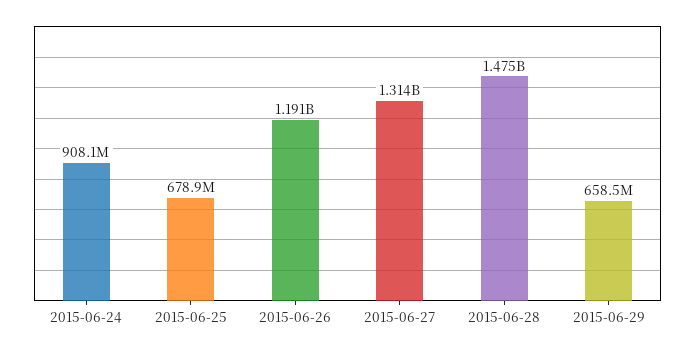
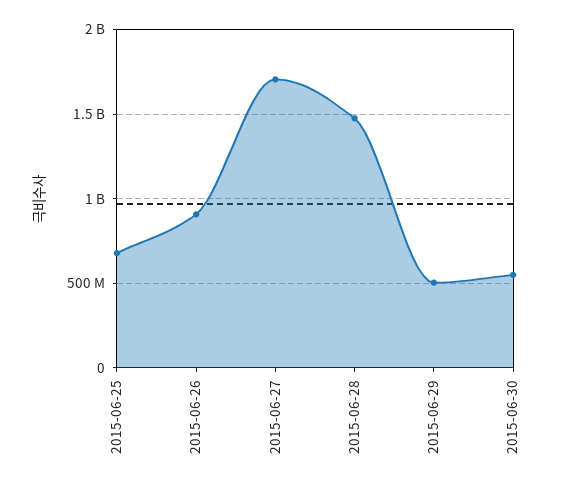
2015-06-24: 908100000 -> none
2015-06-26: 1191000000 -> 900000000
2015-06-27: 1314000000 -> 1700000000
2015-06-29: 658500000 -> 500000000
2015-06-30: none -> 550000000

